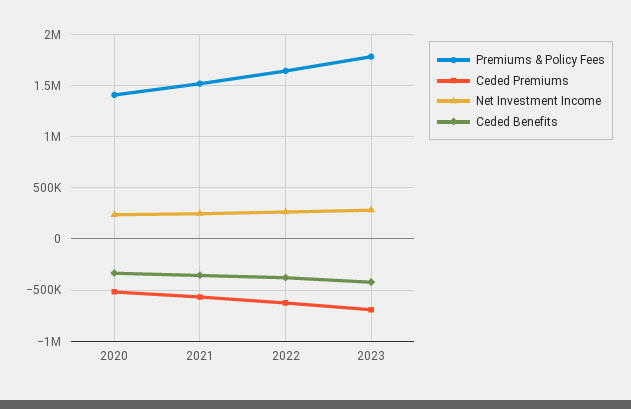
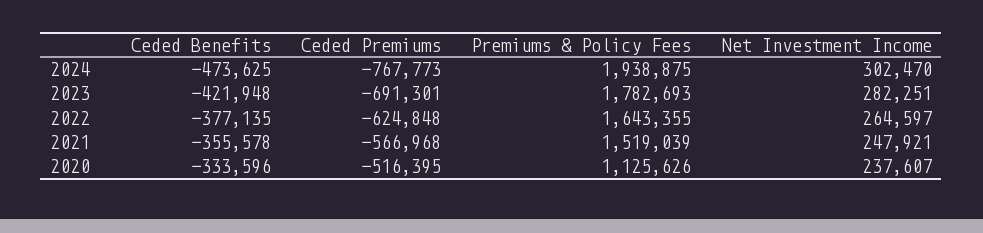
Premiums & Policy Fees, 2020: 1400000 -> 1125626
Ceded Benefits, 2024: none -> -473625
Ceded Premiums, 2024: none -> -767773
Premiums & Policy Fees, 2024: none -> 1938875
Net Investment Income, 2024: none -> 302470

